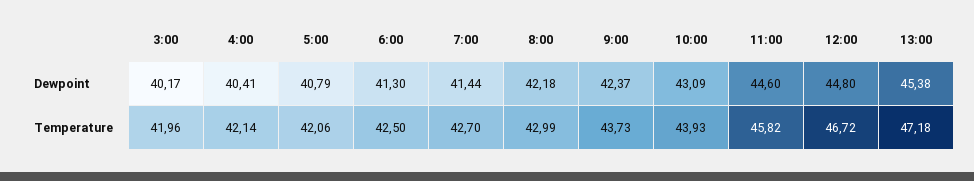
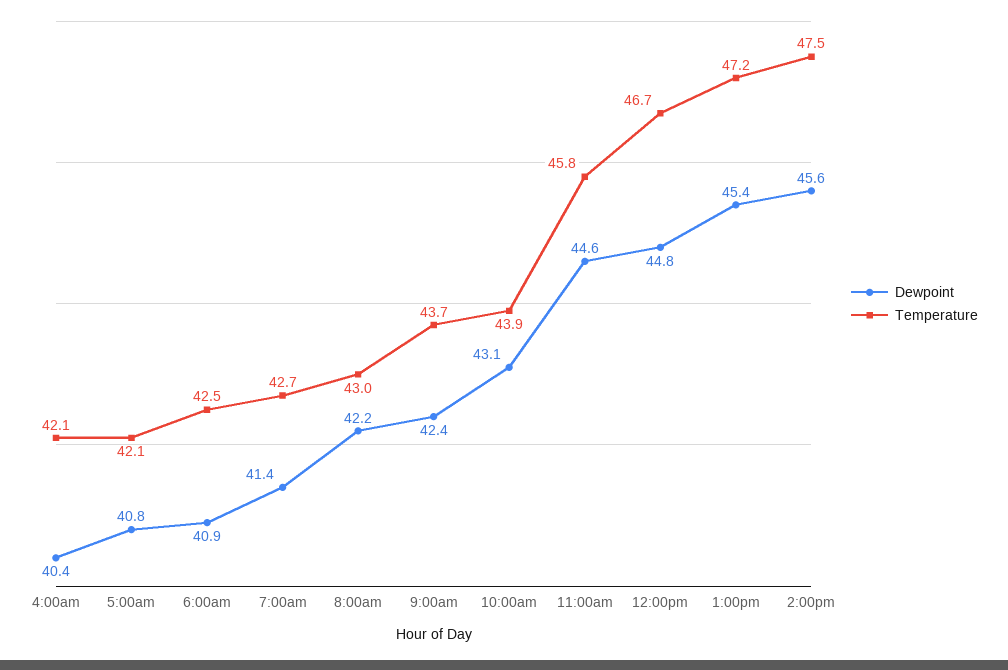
Dewpoint, 3:00: 40.17 -> none
Dewpoint, 6:00: 41.3 -> 40.9
Temperature, 3:00: 41.96 -> none
Dewpoint, 2:00pm: none -> 45.6
Temperature, 2:00pm: none -> 47.5

